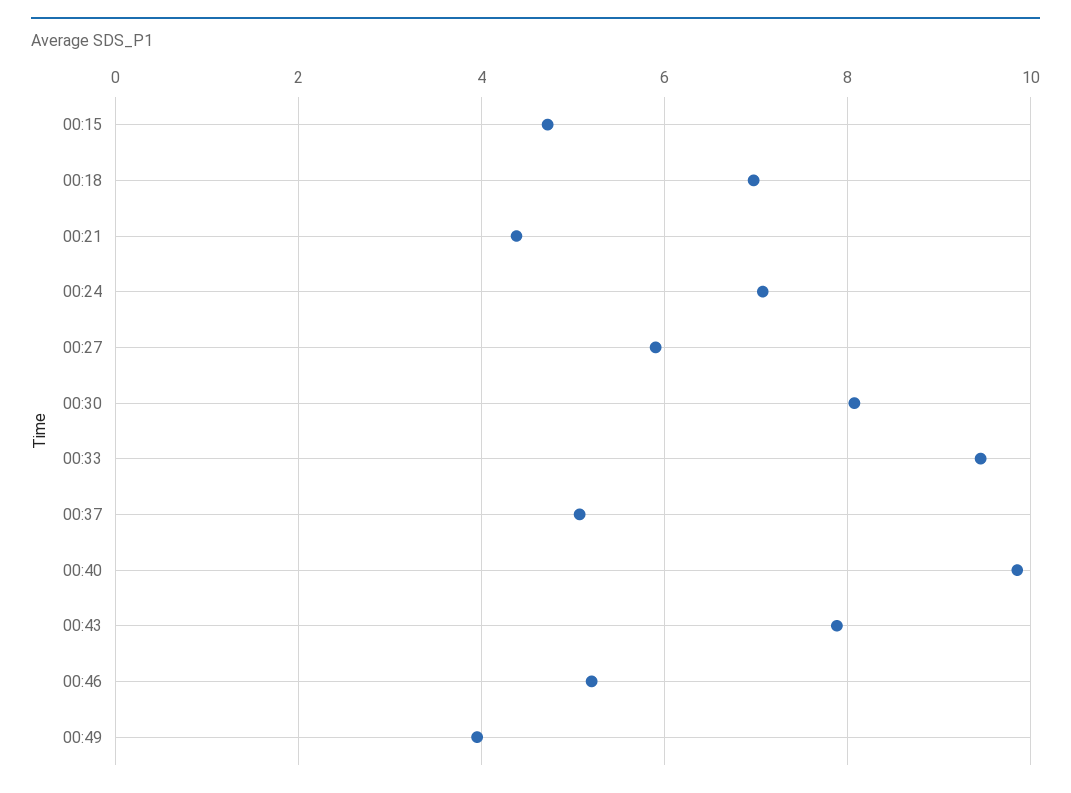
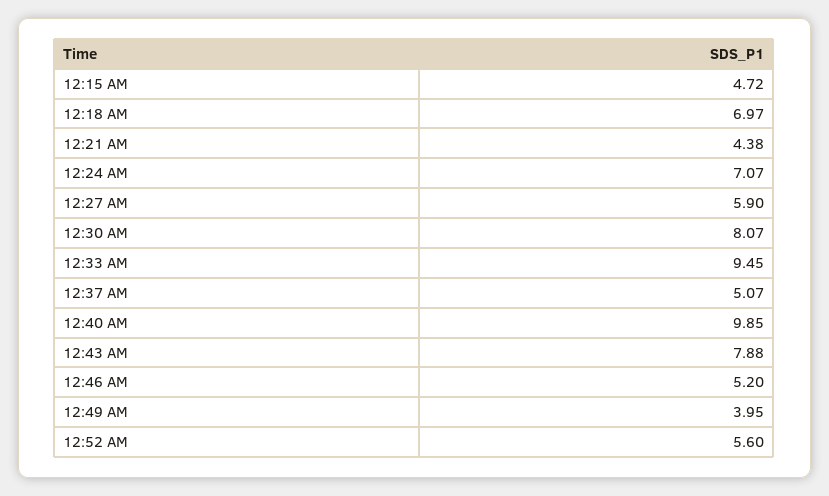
12:52 AM: none -> 5.6

